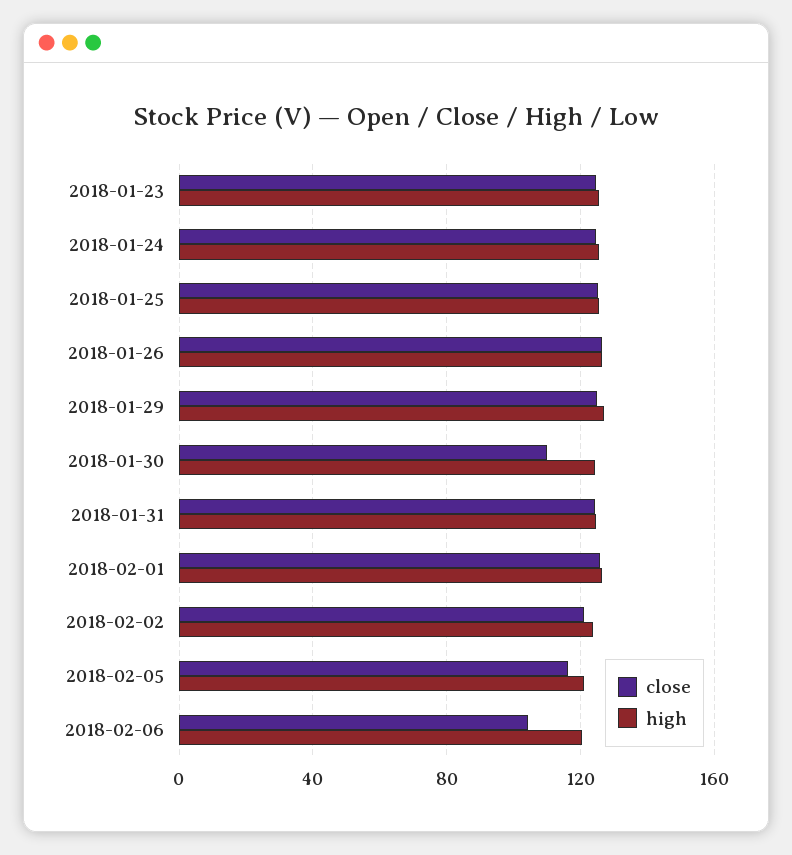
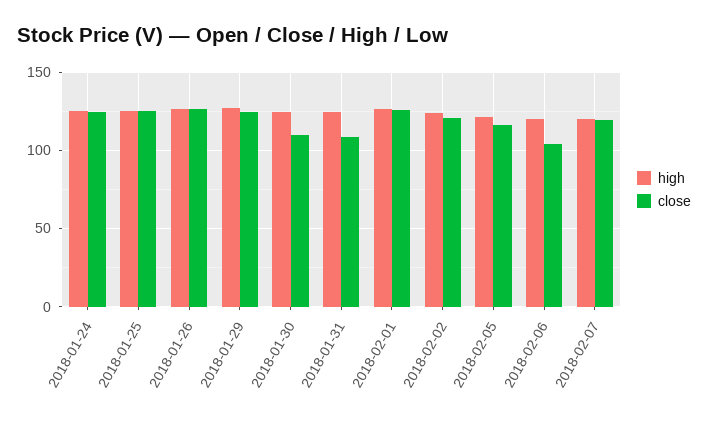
close, 2018-01-23: 125 -> none
high, 2018-01-23: 125 -> none
close, 2018-01-31: 125 -> 110
high, 2018-02-07: none -> 120
close, 2018-02-07: none -> 120

